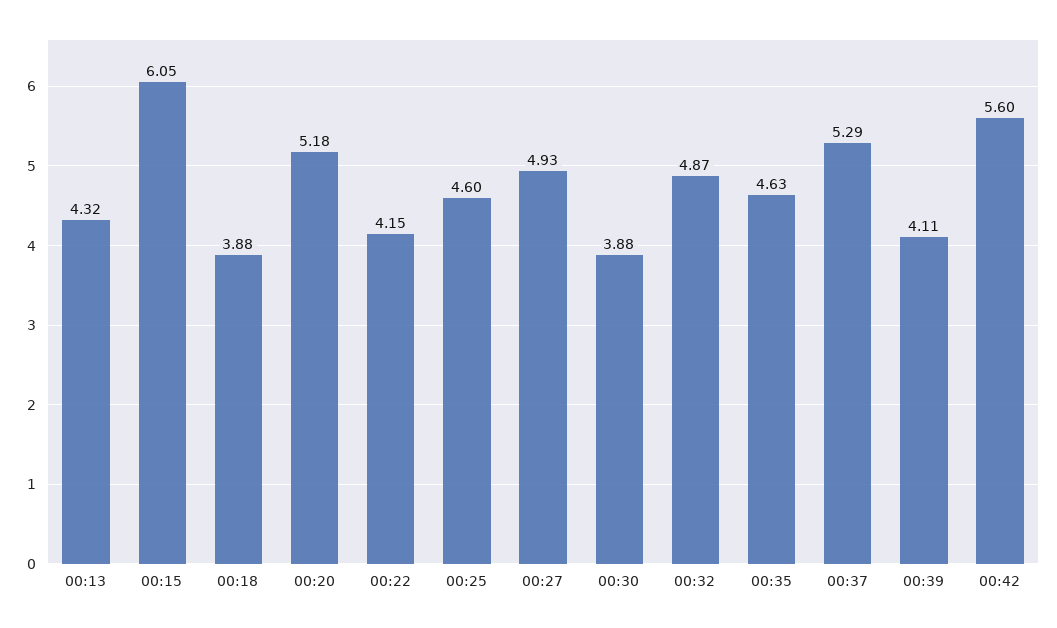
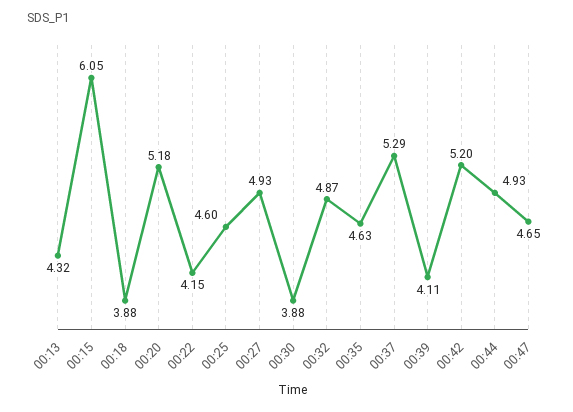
00:42: 5.6 -> 5.2
00:44: none -> 4.93
00:47: none -> 4.65

